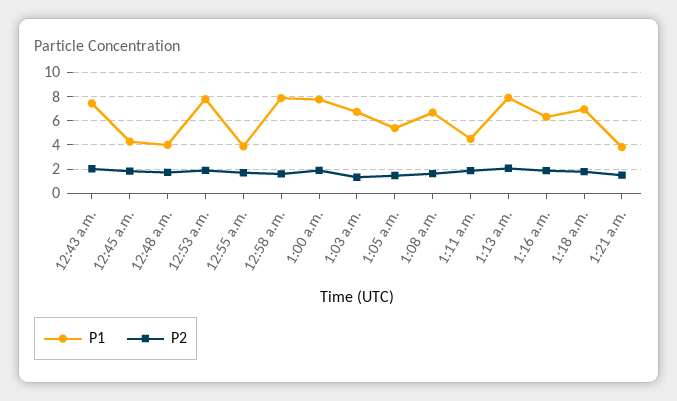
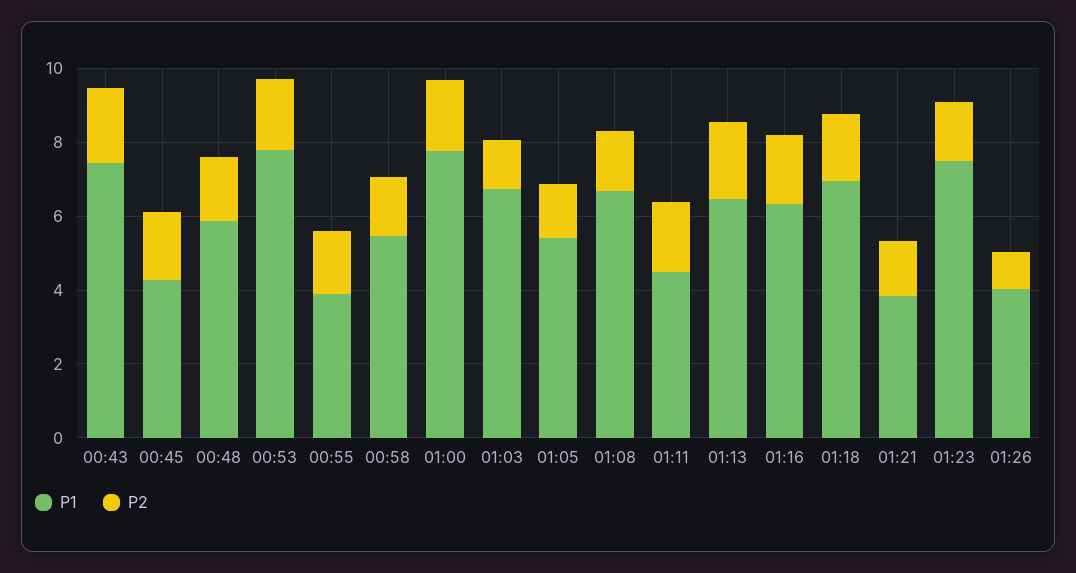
P1, 12:48 a.m.: 4 -> 6
P1, 12:58 a.m.: 8 -> 5.5
P1, 1:13 a.m.: 8 -> 6.5
P1, 01:23: none -> 7.5
P2, 01:23: none -> 1.5
P1, 01:26: none -> 4
P2, 01:26: none -> 1

